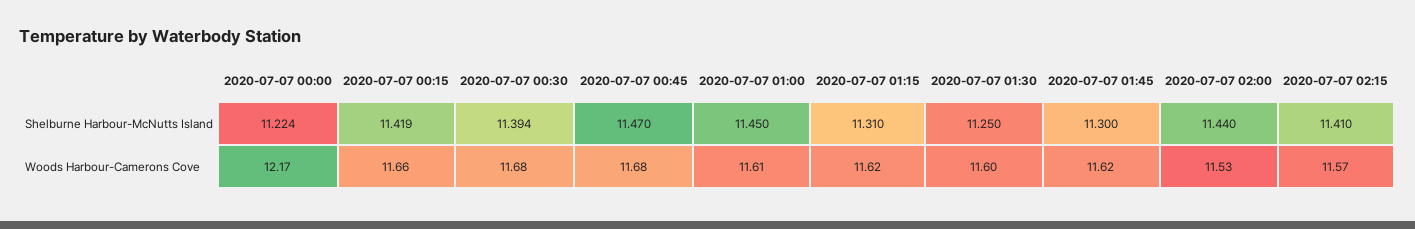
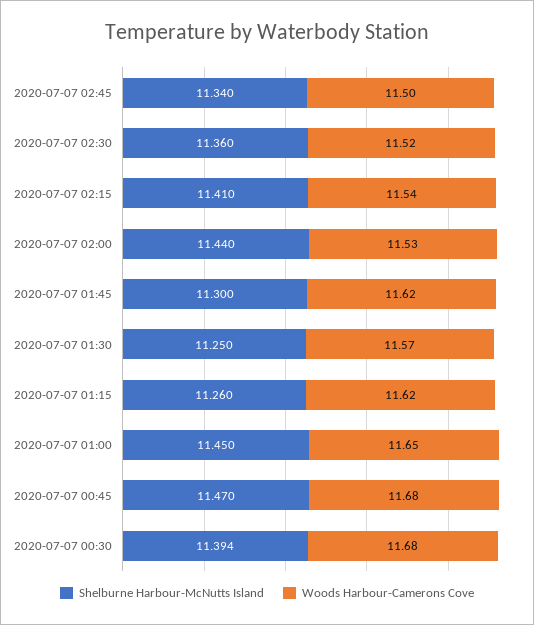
Shelburne Harbour-McNutts Island, 2020-07-07 00:00: 11.224 -> none
Shelburne Harbour-McNutts Island, 2020-07-07 00:15: 11.419 -> none
Shelburne Harbour-McNutts Island, 2020-07-07 01:15: 11.31 -> 11.26
Woods Harbour-Camerons Cove, 2020-07-07 00:00: 12.17 -> none
Woods Harbour-Camerons Cove, 2020-07-07 00:15: 11.66 -> none
Woods Harbour-Camerons Cove, 2020-07-07 01:00: 11.61 -> 11.65
Woods Harbour-Camerons Cove, 2020-07-07 01:30: 11.6 -> 11.57
Woods Harbour-Camerons Cove, 2020-07-07 02:15: 11.57 -> 11.54
Shelburne Harbour-McNutts Island, 2020-07-07 02:45: none -> 11.34
Woods Harbour-Camerons Cove, 2020-07-07 02:45: none -> 11.5
Shelburne Harbour-McNutts Island, 2020-07-07 02:30: none -> 11.36
Woods Harbour-Camerons Cove, 2020-07-07 02:30: none -> 11.52

